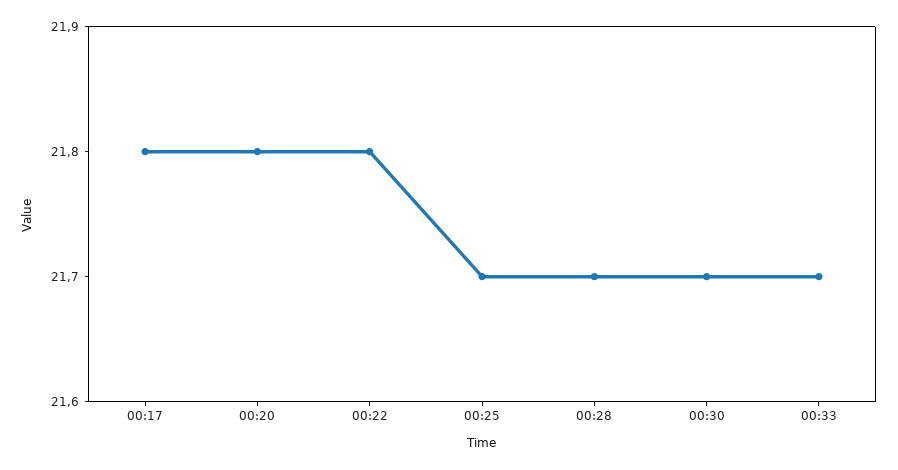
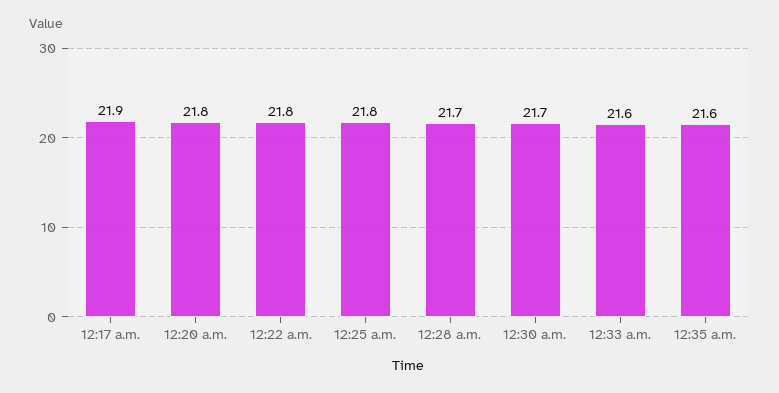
00:17: 21.8 -> 21.9
00:25: 21.7 -> 21.8
00:33: 21.7 -> 21.6
12:35 a.m.: none -> 21.6

